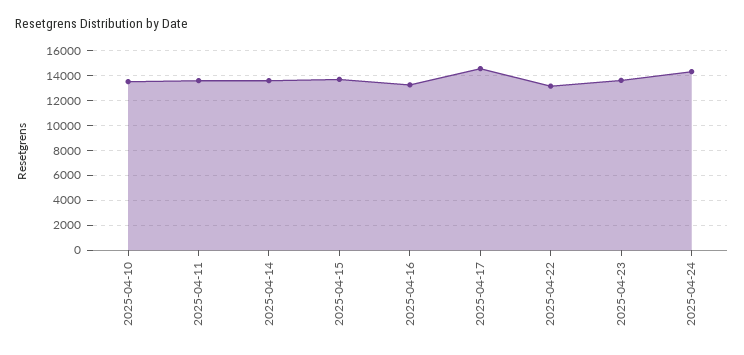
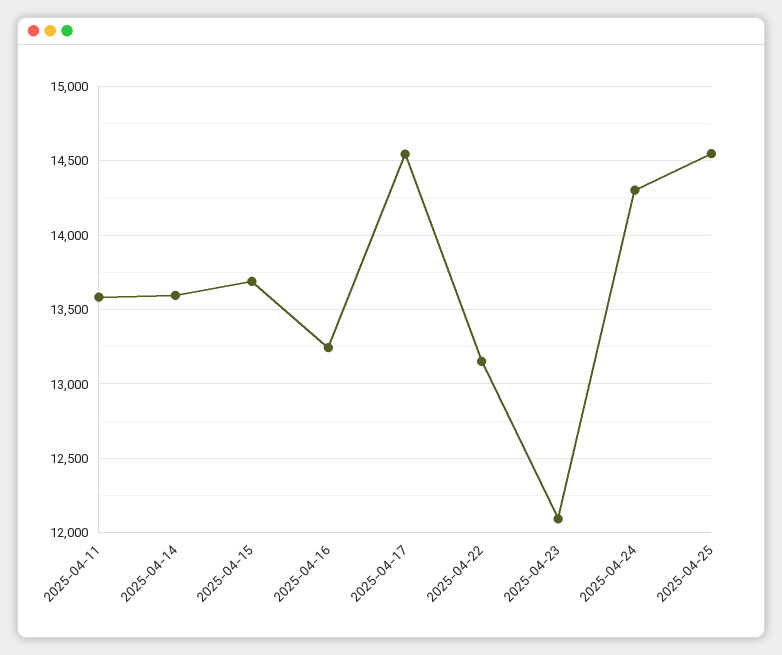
2025-04-10: 13500 -> none
2025-04-23: 13500 -> 12100
2025-04-25: none -> 14550

